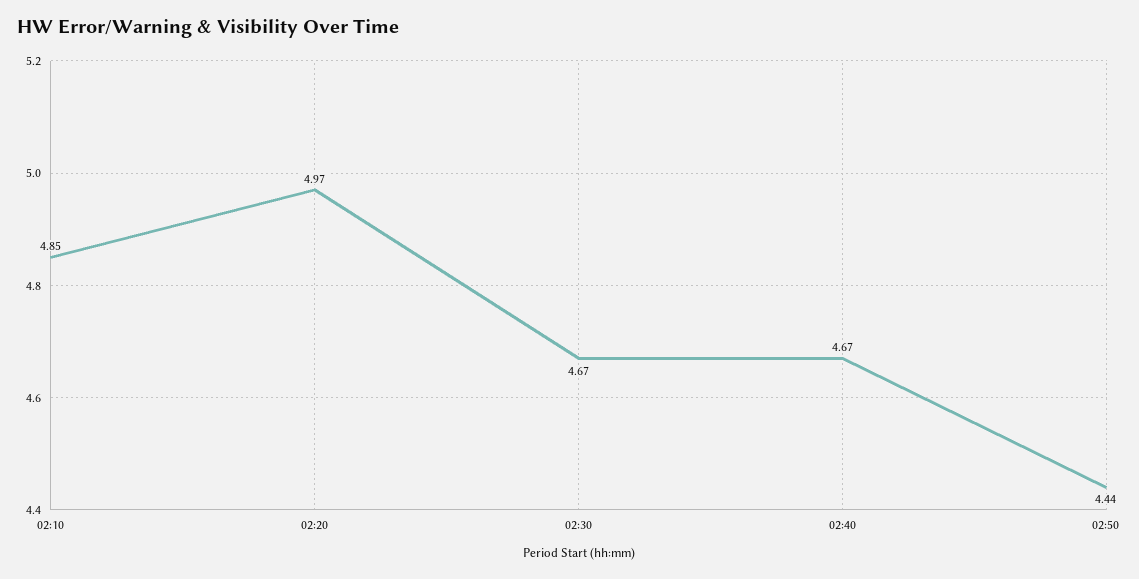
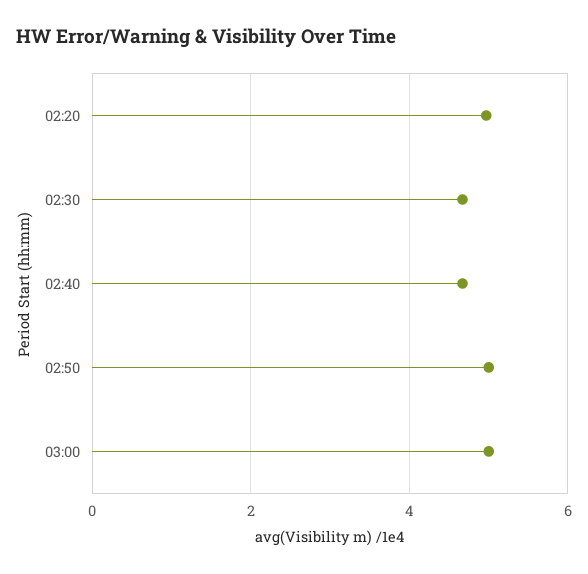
02:10: 4.85 -> none
02:50: 4.44 -> 5
03:00: none -> 5

